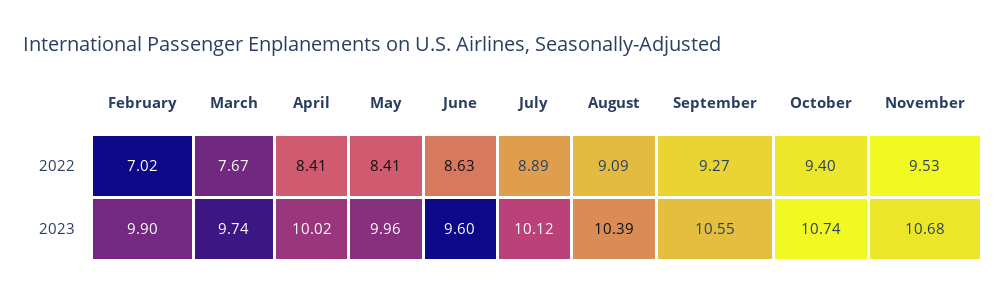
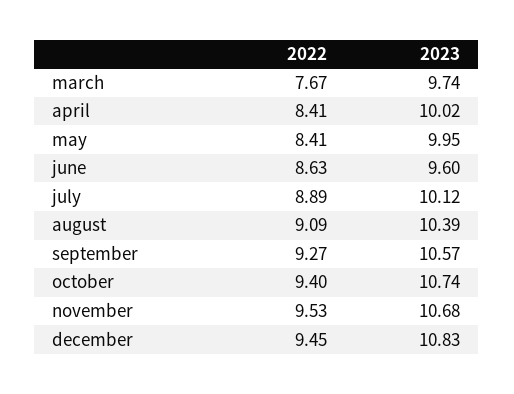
February, 2022: 7.02 -> none
February, 2023: 9.9 -> none
May, 2023: 9.96 -> 9.95
September, 2023: 10.55 -> 10.57
december, 2022: none -> 9.45
december, 2023: none -> 10.83

